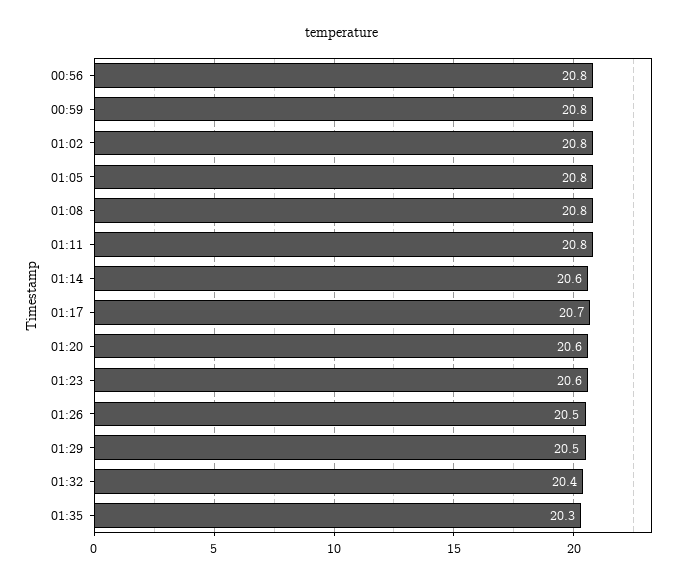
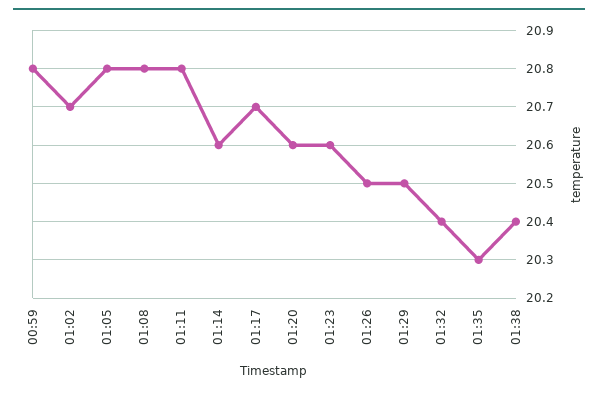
00:56: 20.8 -> none
01:02: 20.8 -> 20.7
01:38: none -> 20.4

